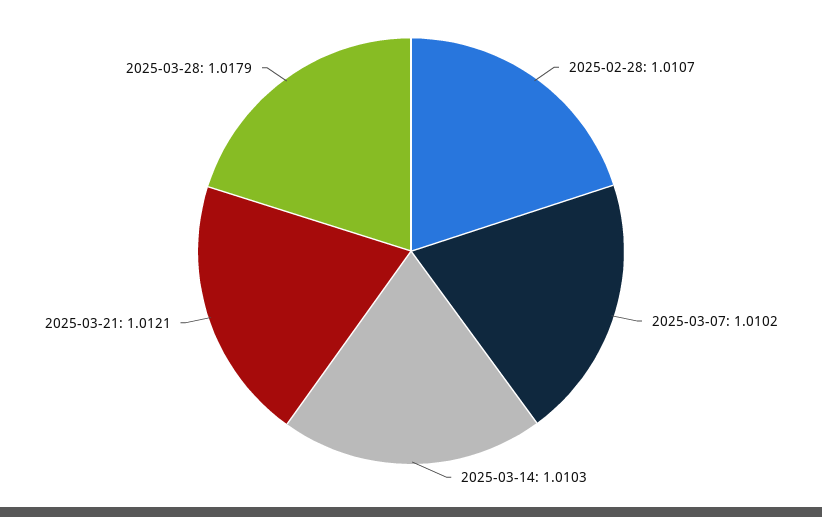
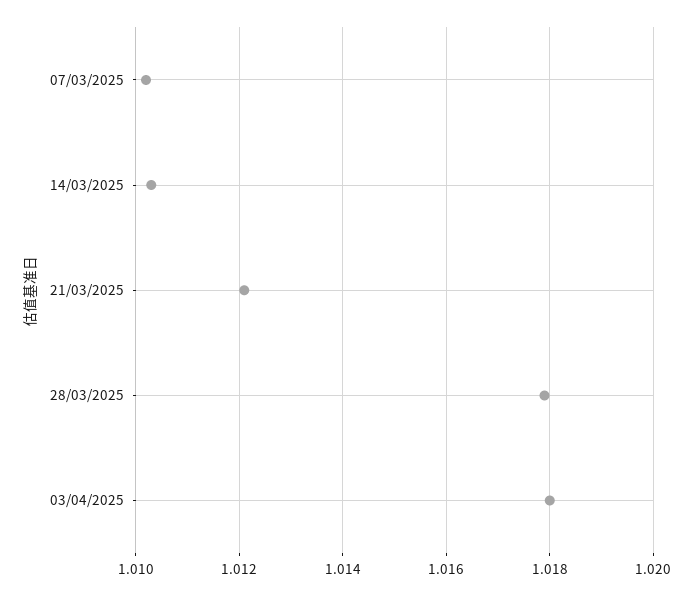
2025-02-28: 1.0107 -> none
03/04/2025: none -> 1.018

